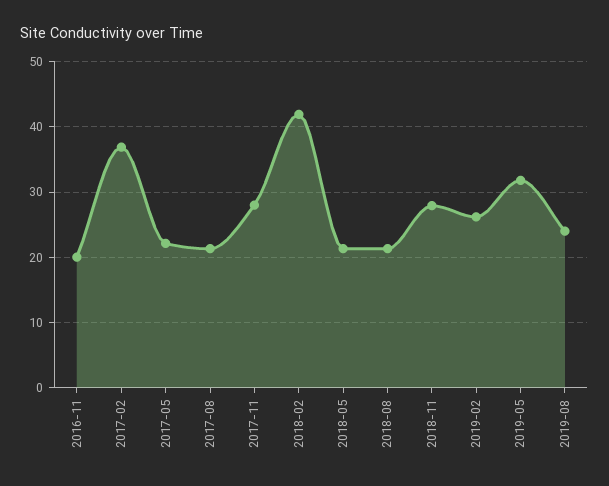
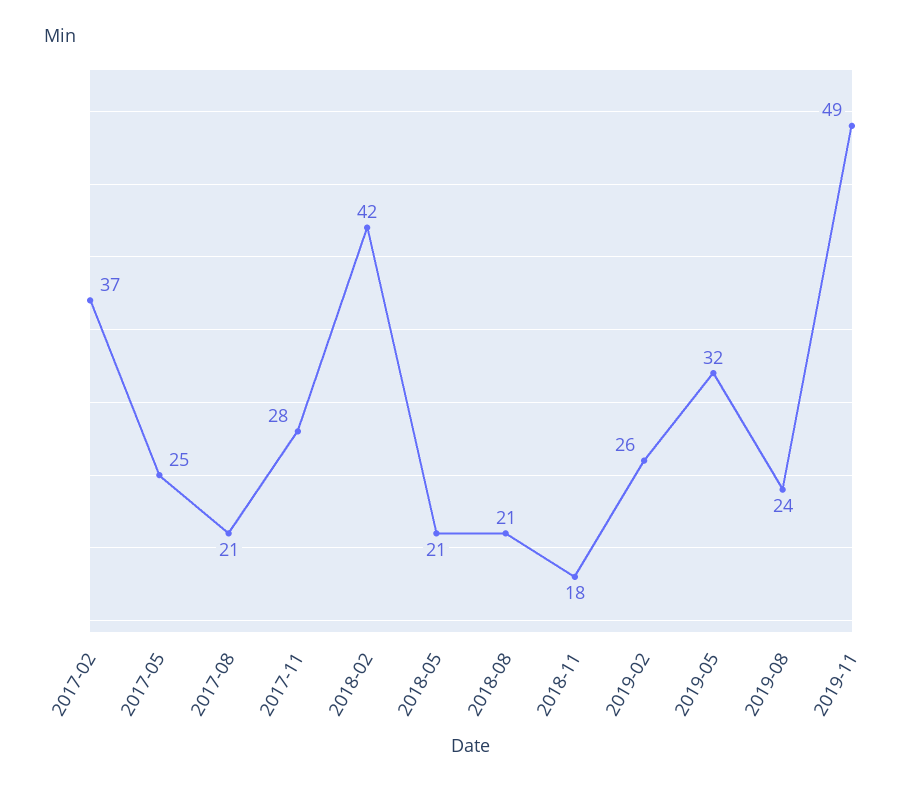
2016-11: 20 -> none
2017-05: 22 -> 25
2018-11: 28 -> 18
2019-11: none -> 49

